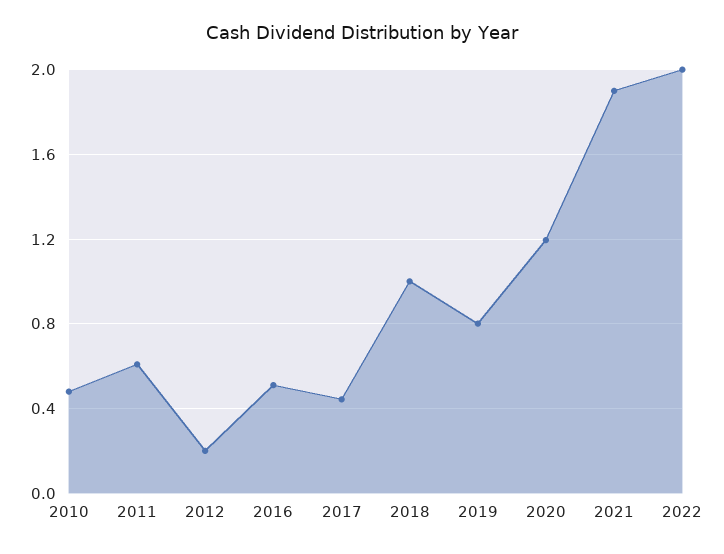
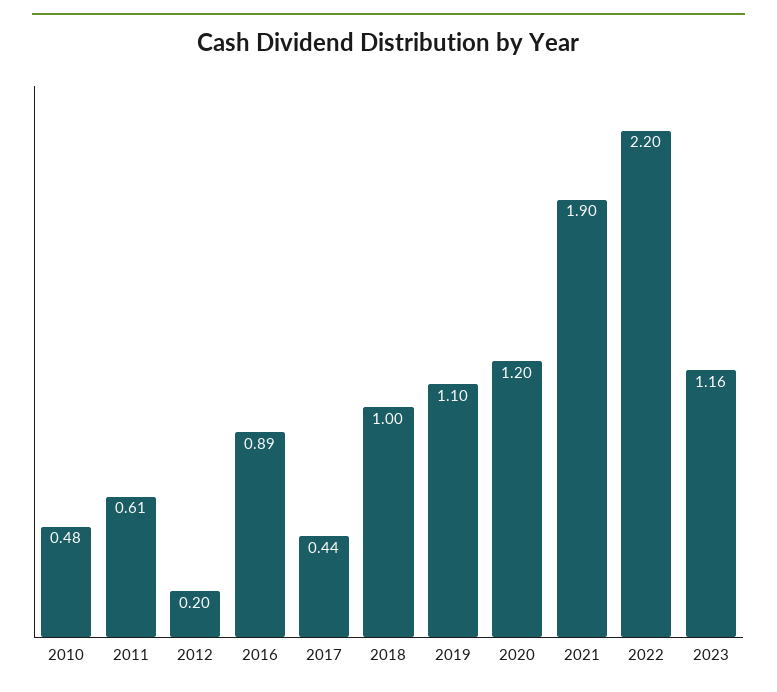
2016: 0.5 -> 0.89
2019: 0.8 -> 1.1
2022: 2 -> 2.2
2023: none -> 1.16

